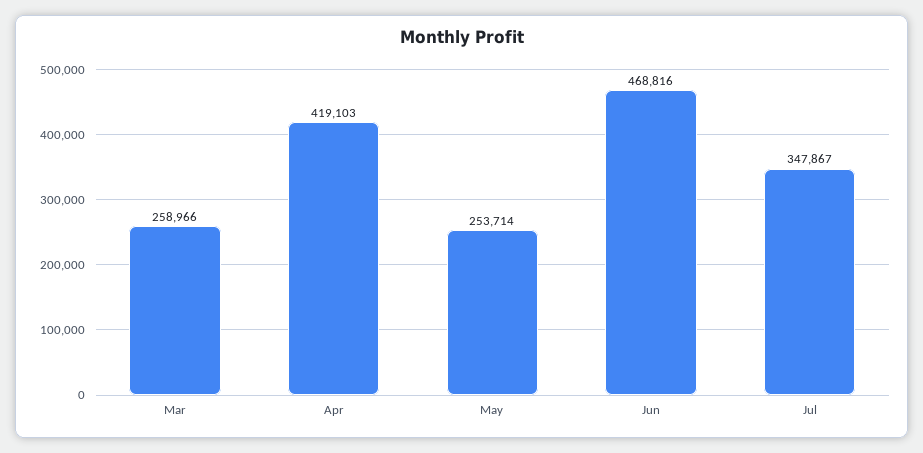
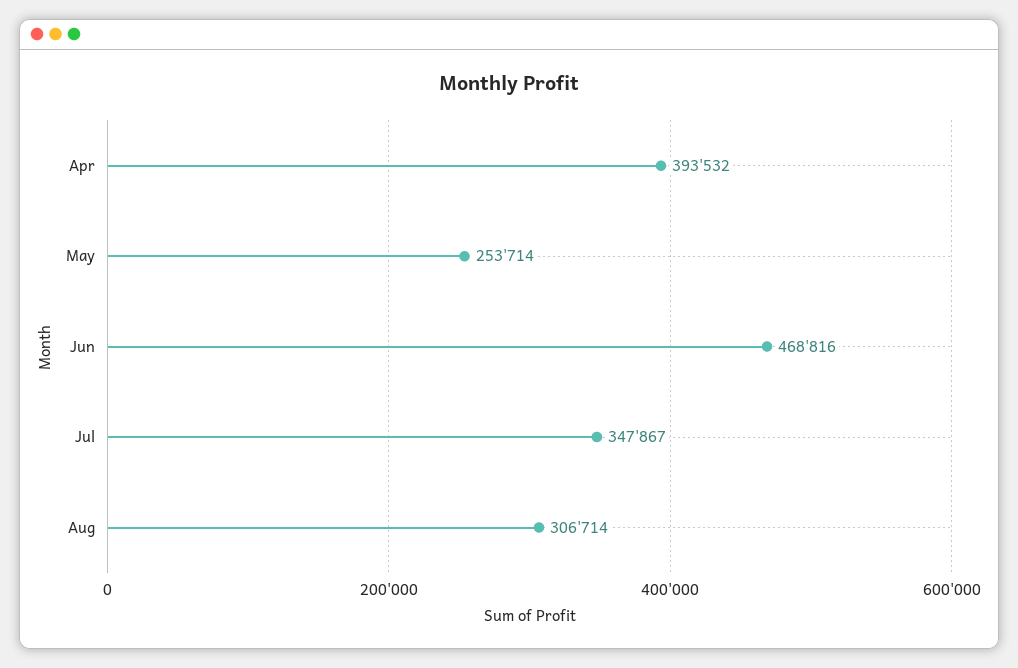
Mar: 258966 -> none
Apr: 419103 -> 393532
Aug: none -> 306714

